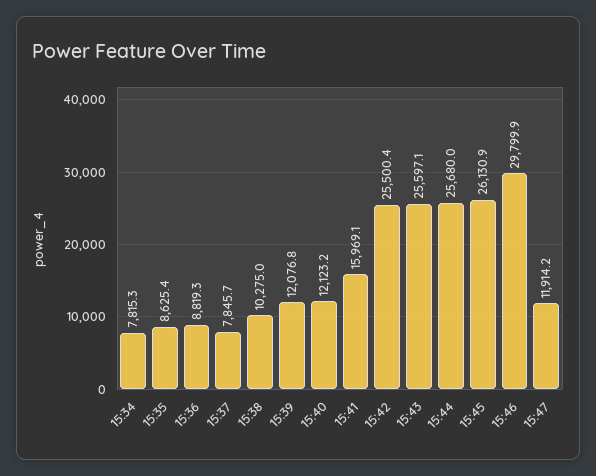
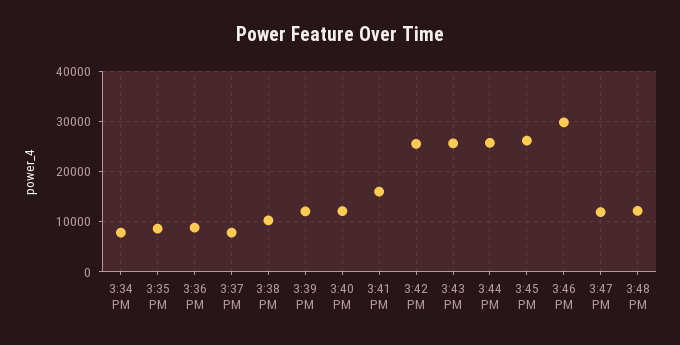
3:48 PM: none -> 12000

